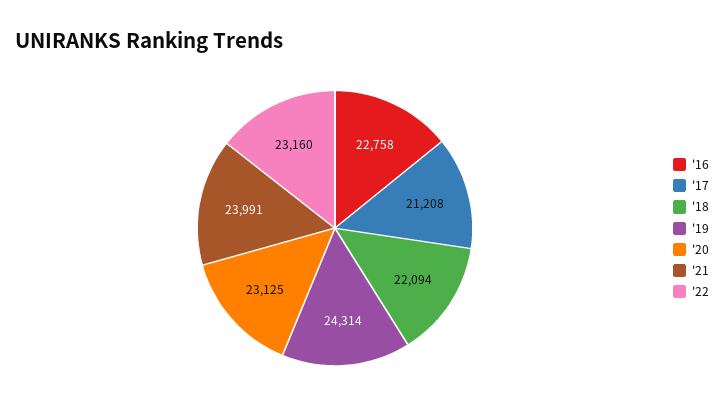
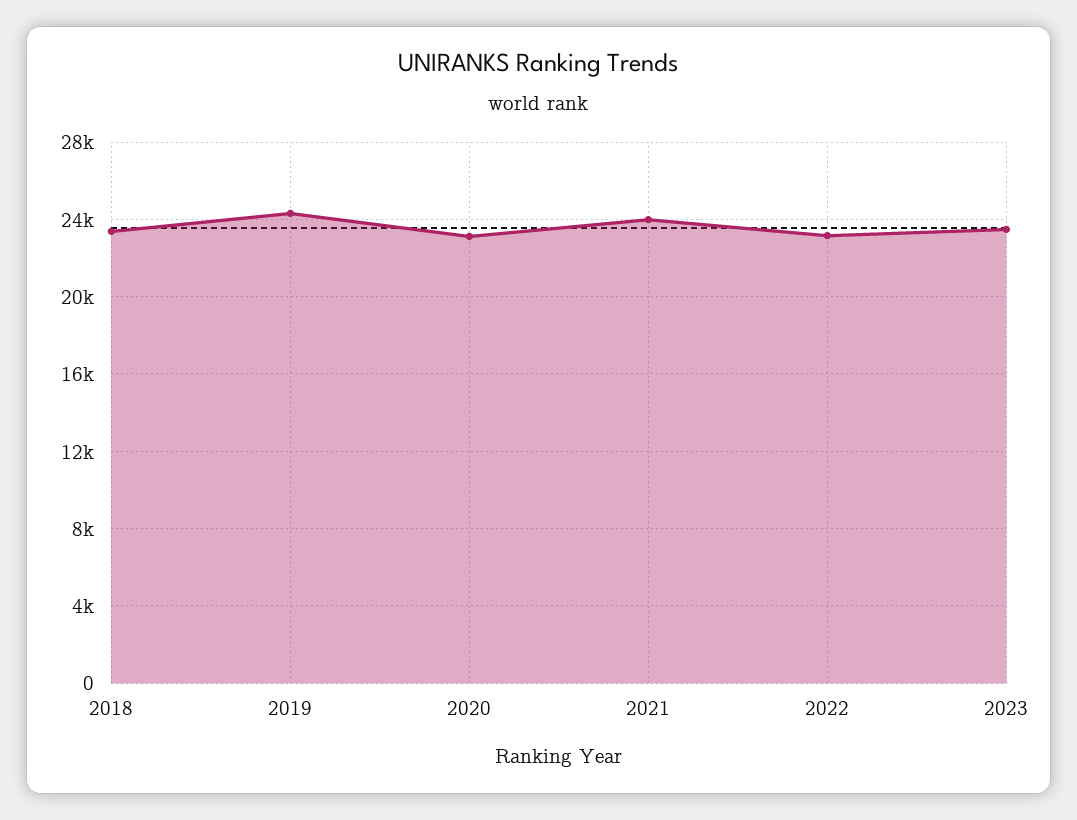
'16: 22758 -> none
'17: 21208 -> none
'18: 22094 -> 23500
2023: none -> 23500

